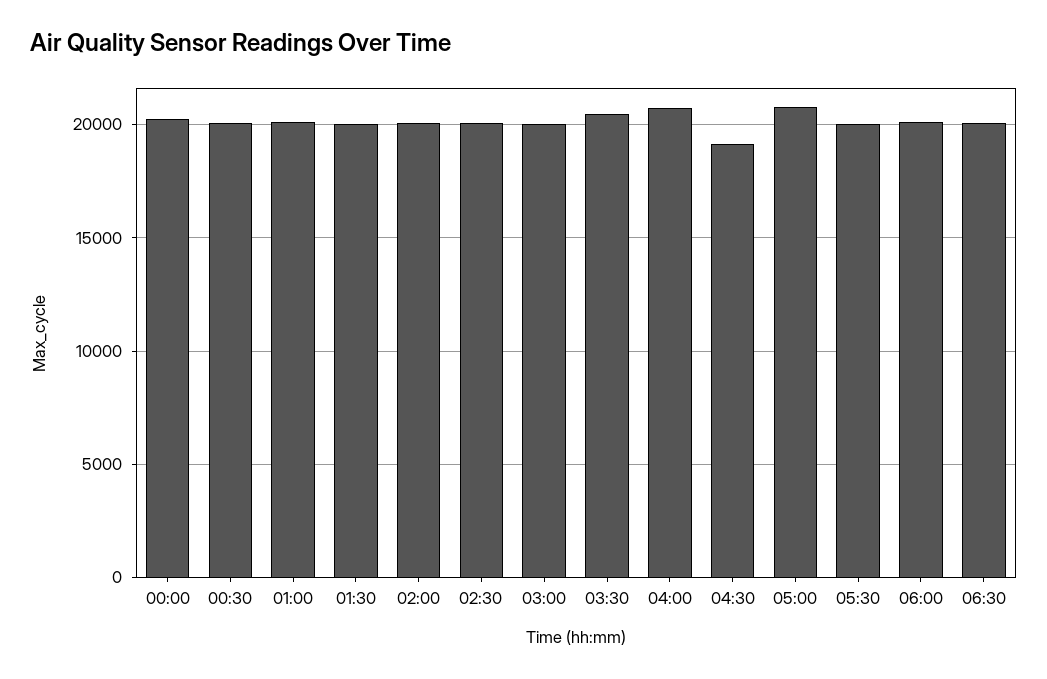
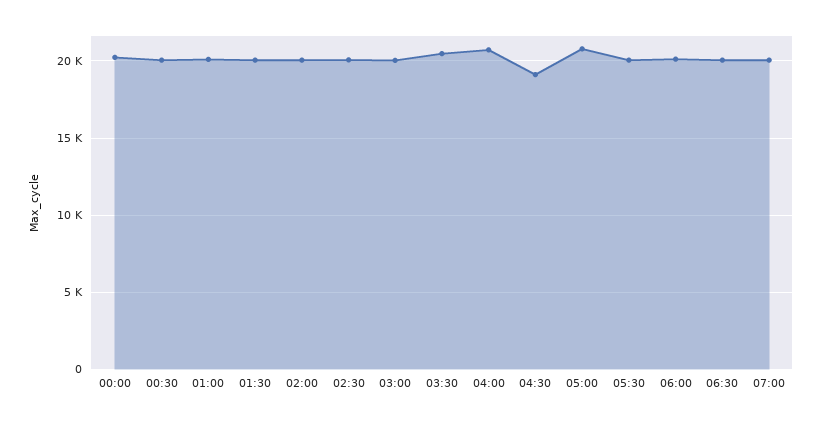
07:00: none -> 20000

